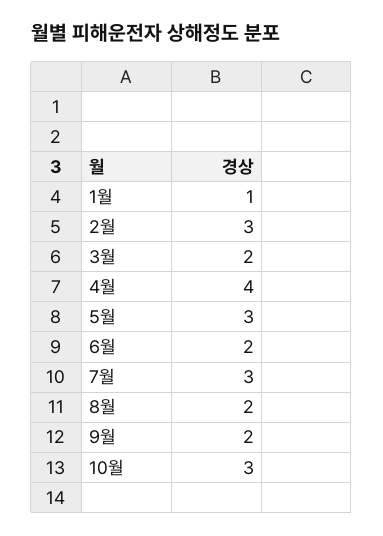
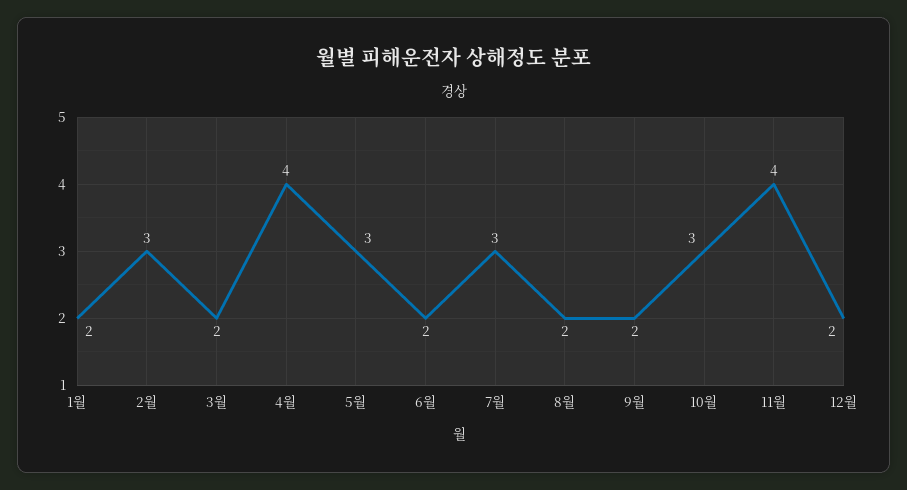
1월: 1 -> 2
11월: none -> 4
12월: none -> 2

